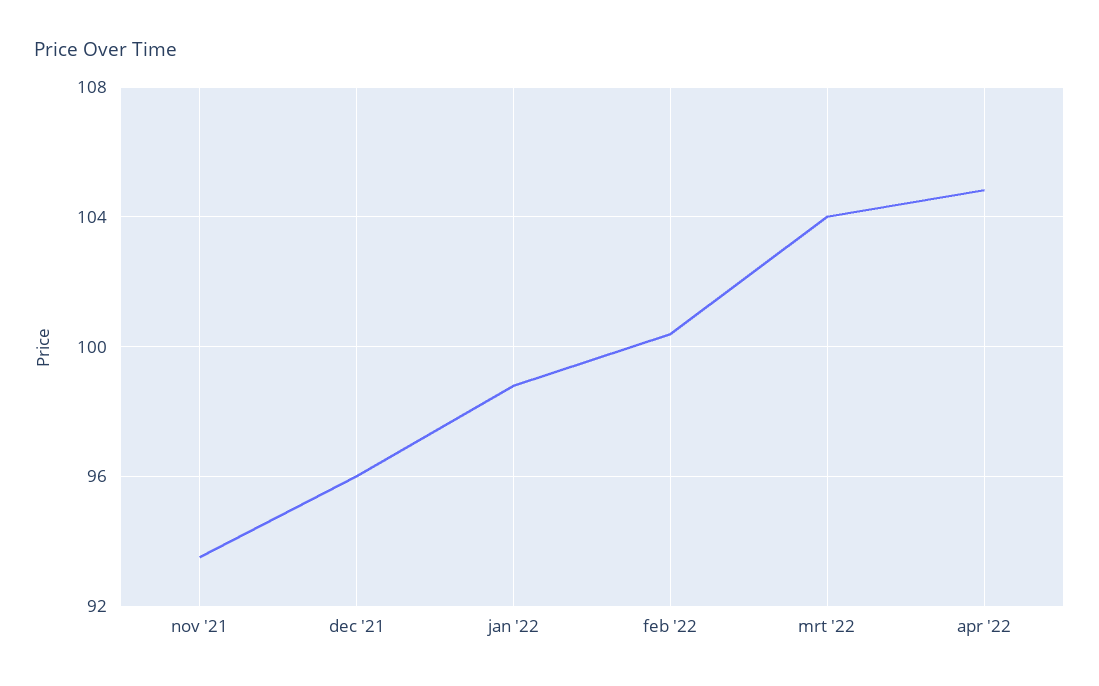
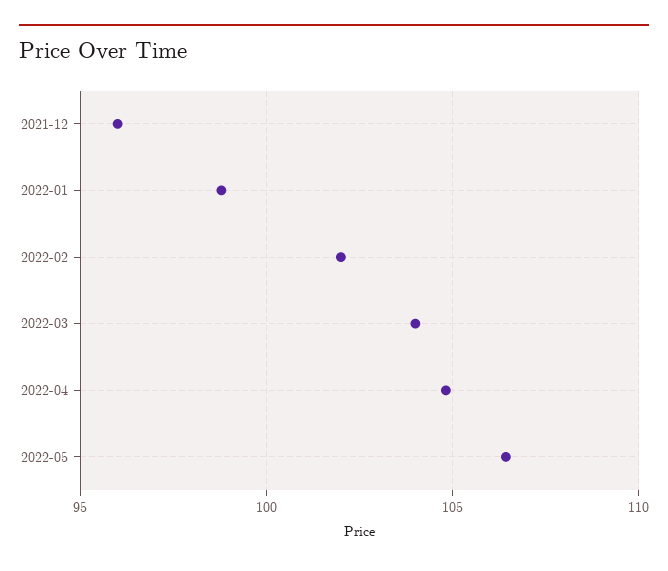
nov '21: 93.5 -> none
feb '22: 100.5 -> 102
2022-05: none -> 106.5

